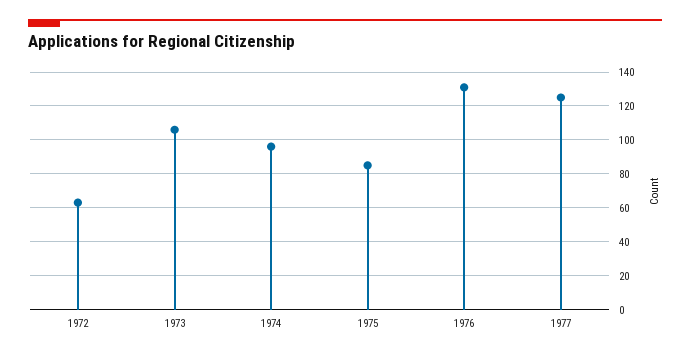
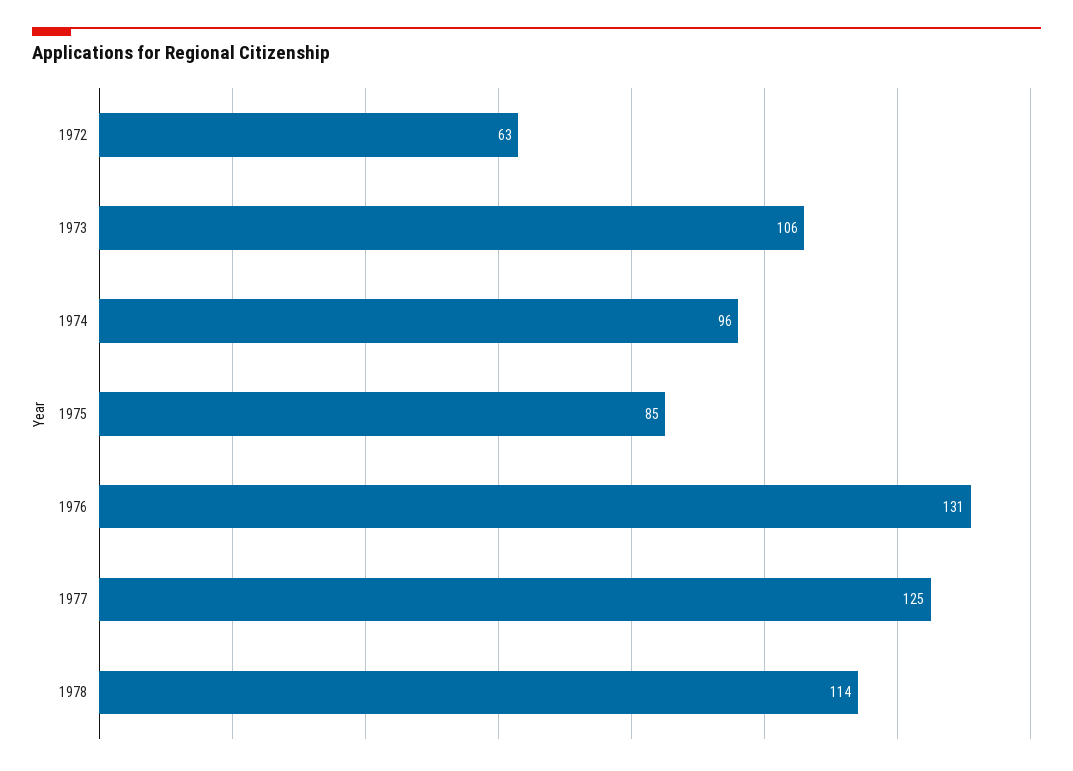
1978: none -> 114

